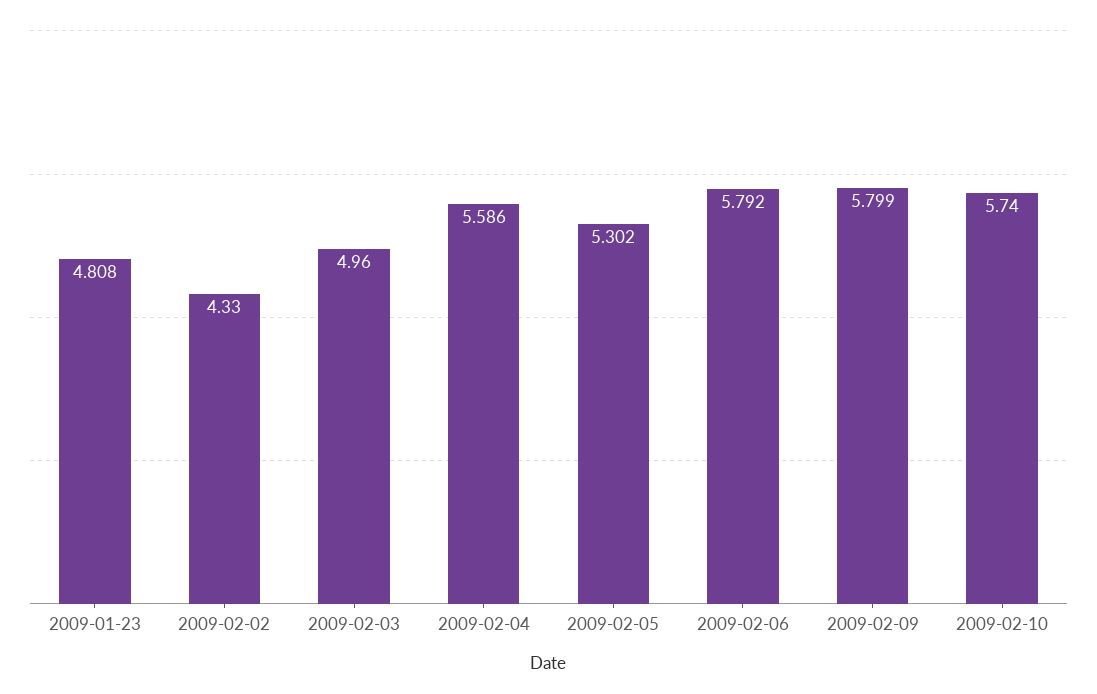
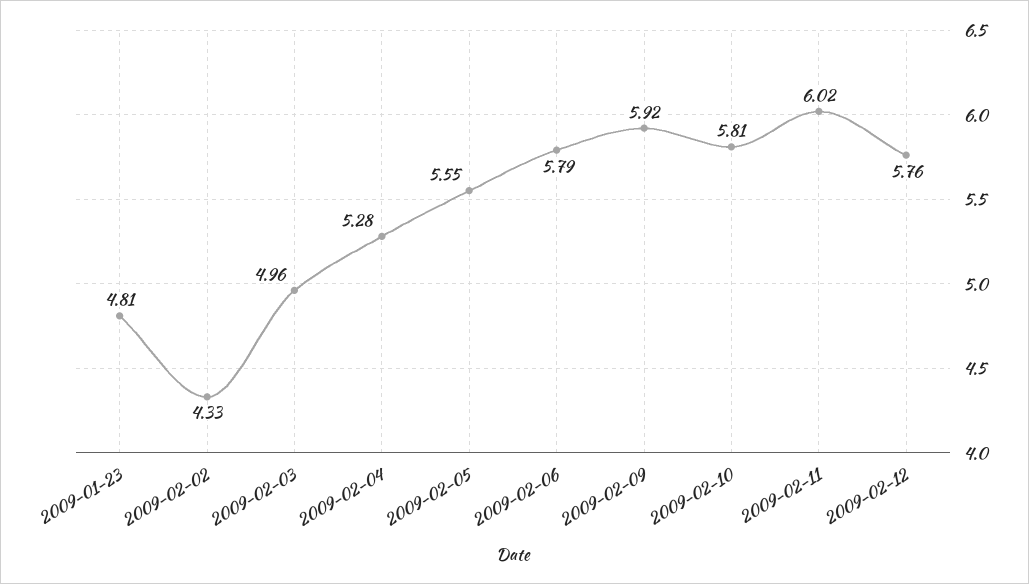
2009-02-04: 5.586 -> 5.28
2009-02-05: 5.302 -> 5.55
2009-02-09: 5.799 -> 5.92
2009-02-10: 5.74 -> 5.81
2009-02-11: none -> 6.02
2009-02-12: none -> 5.76

